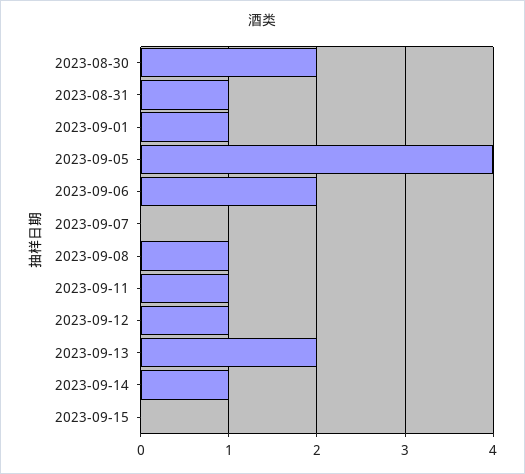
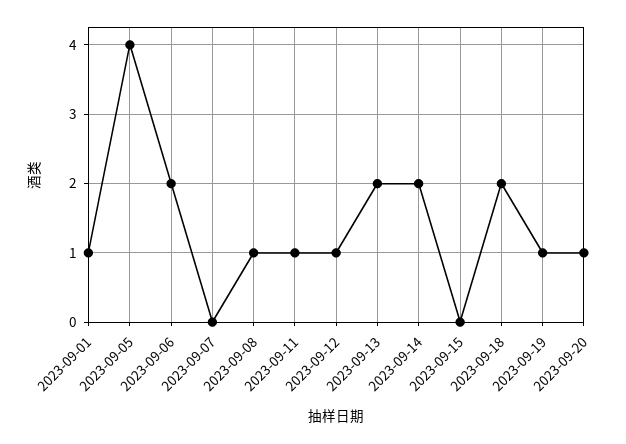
2023-08-30: 2 -> none
2023-08-31: 1 -> none
2023-09-14: 1 -> 2
2023-09-18: none -> 2
2023-09-19: none -> 1
2023-09-20: none -> 1

